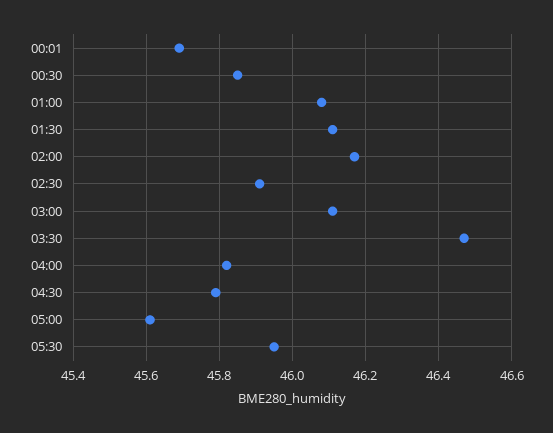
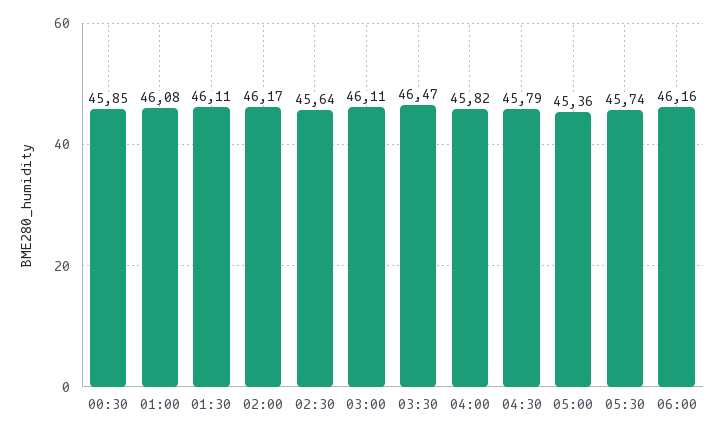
00:01: 45.7 -> none
02:30: 45.9 -> 45.64
05:00: 45.6 -> 45.36
05:30: 45.95 -> 45.74
06:00: none -> 46.16

